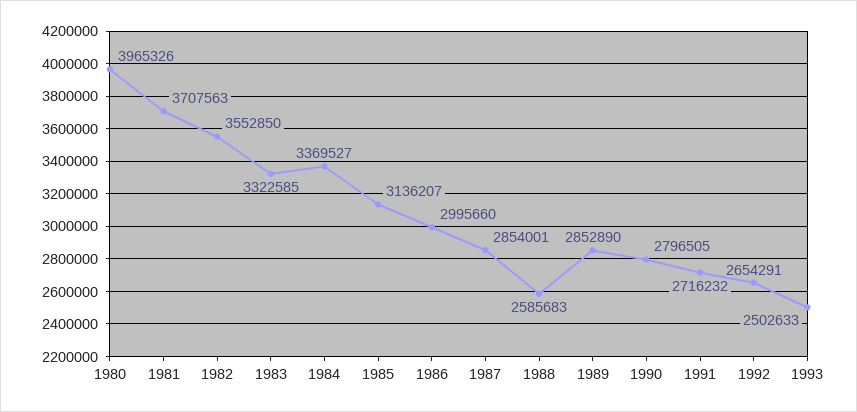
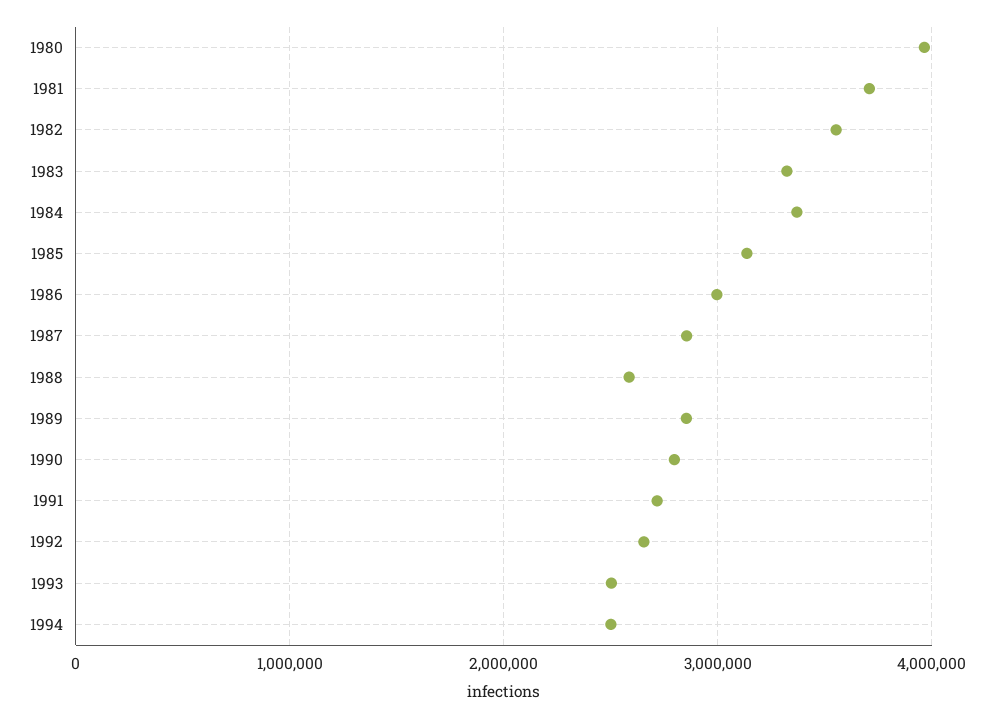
1994: none -> 2500000

